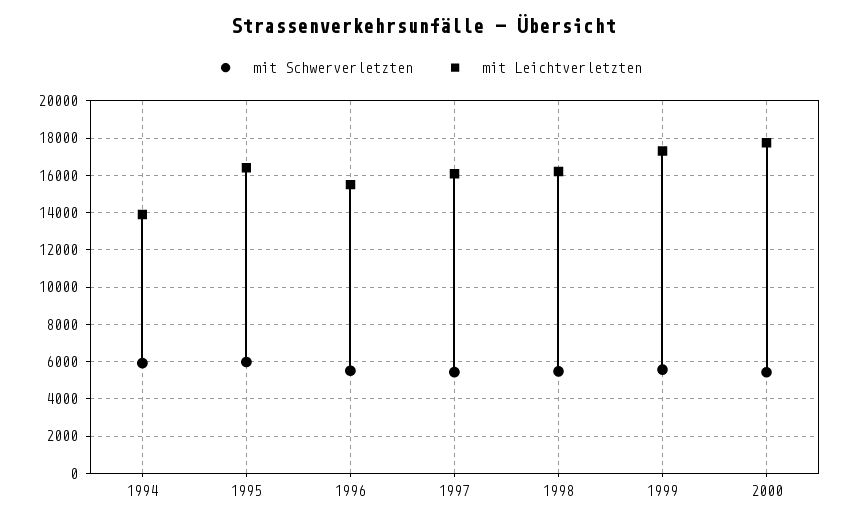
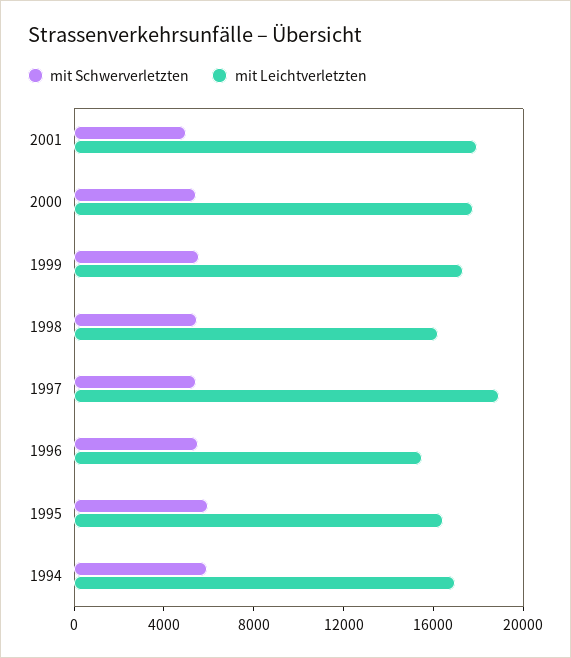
mit Leichtverletzten, 1994: 14000 -> 17000
mit Leichtverletzten, 1997: 16000 -> 19000
mit Schwerverletzten, 2001: none -> 5000
mit Leichtverletzten, 2001: none -> 18000

